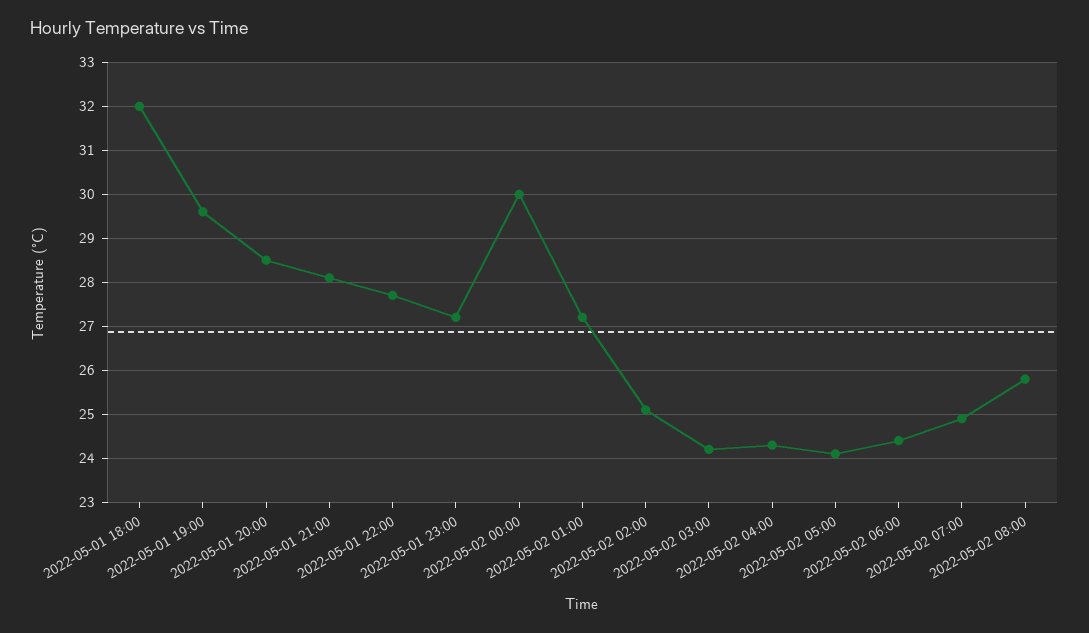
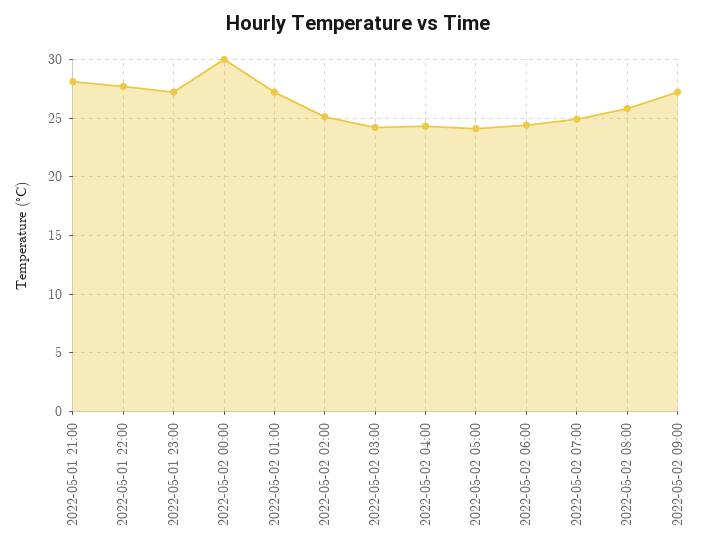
2022-05-01 18:00: 32 -> none
2022-05-01 19:00: 29.5 -> none
2022-05-01 20:00: 28.5 -> none
2022-05-02 09:00: none -> 27

